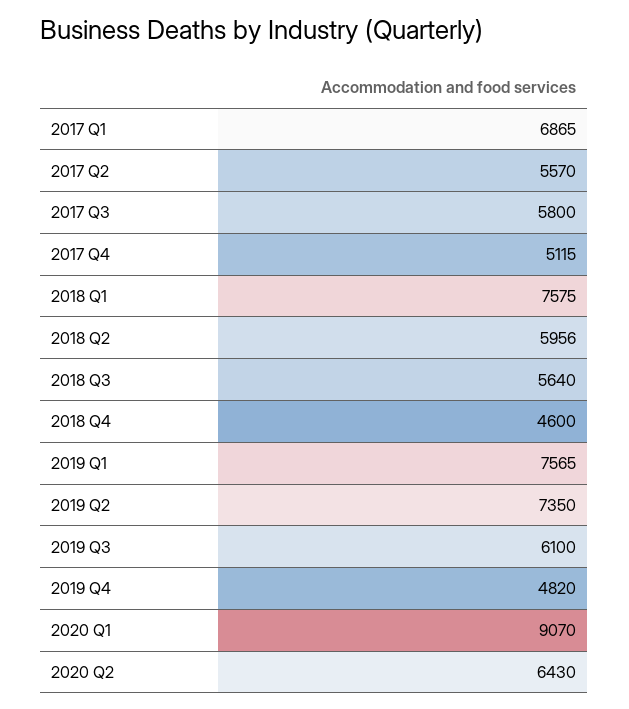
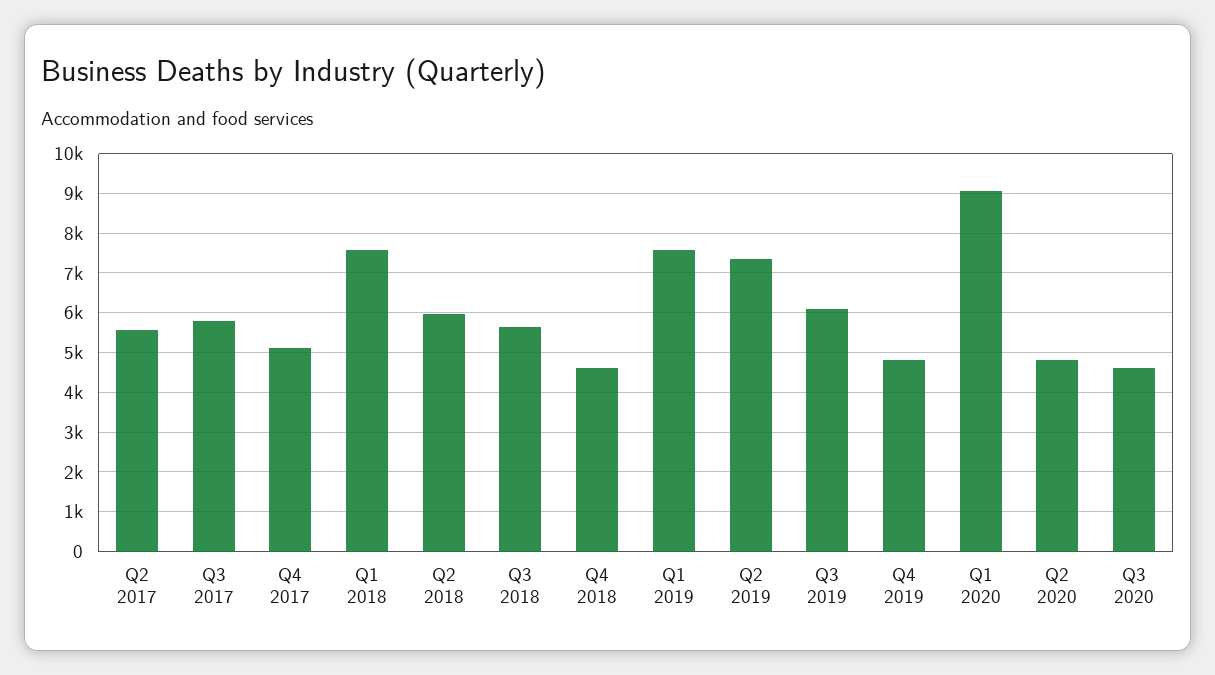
2017 Q1: 6865 -> none
2020 Q2: 6430 -> 4800
Q3 2020: none -> 4600

